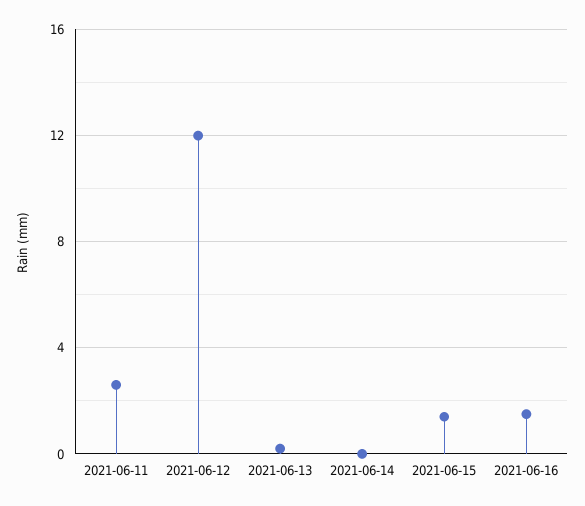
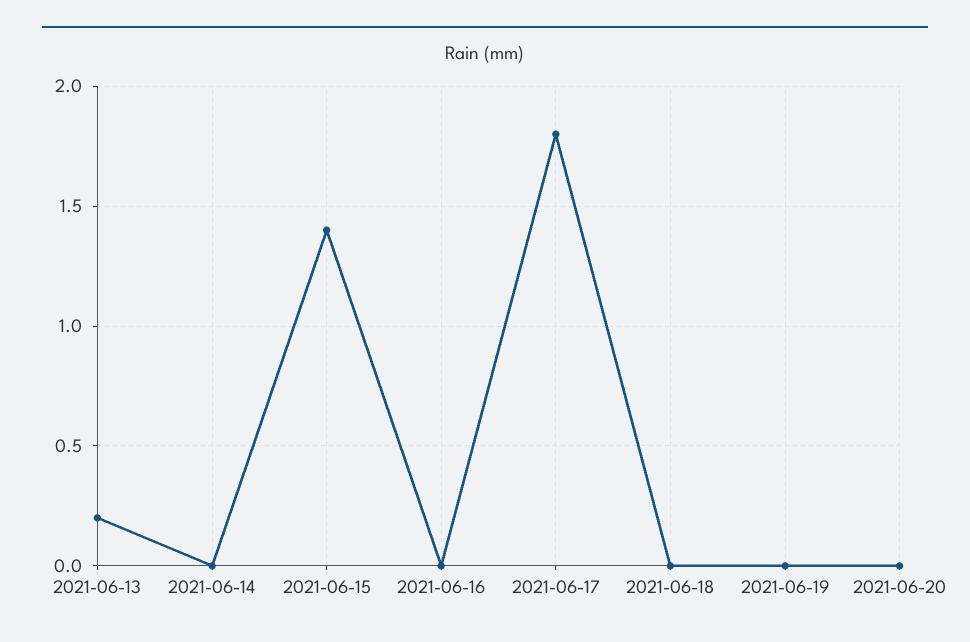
2021-06-11: 2.5 -> none
2021-06-12: 12 -> none
2021-06-16: 1.5 -> 0
2021-06-17: none -> 1.8
2021-06-18: none -> 0
2021-06-19: none -> 0
2021-06-20: none -> 0

